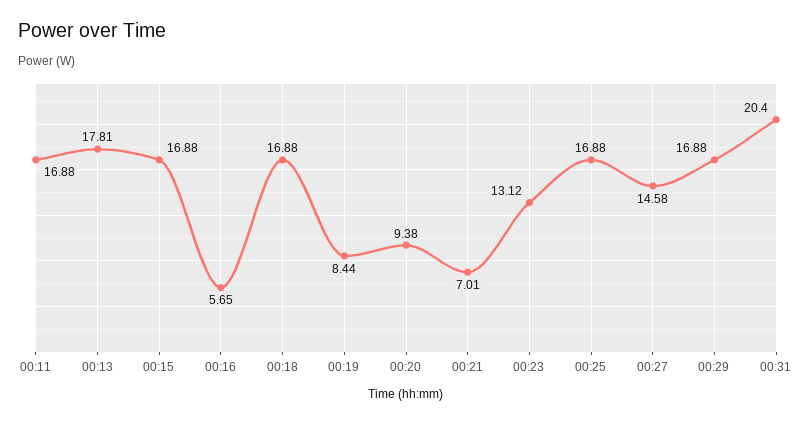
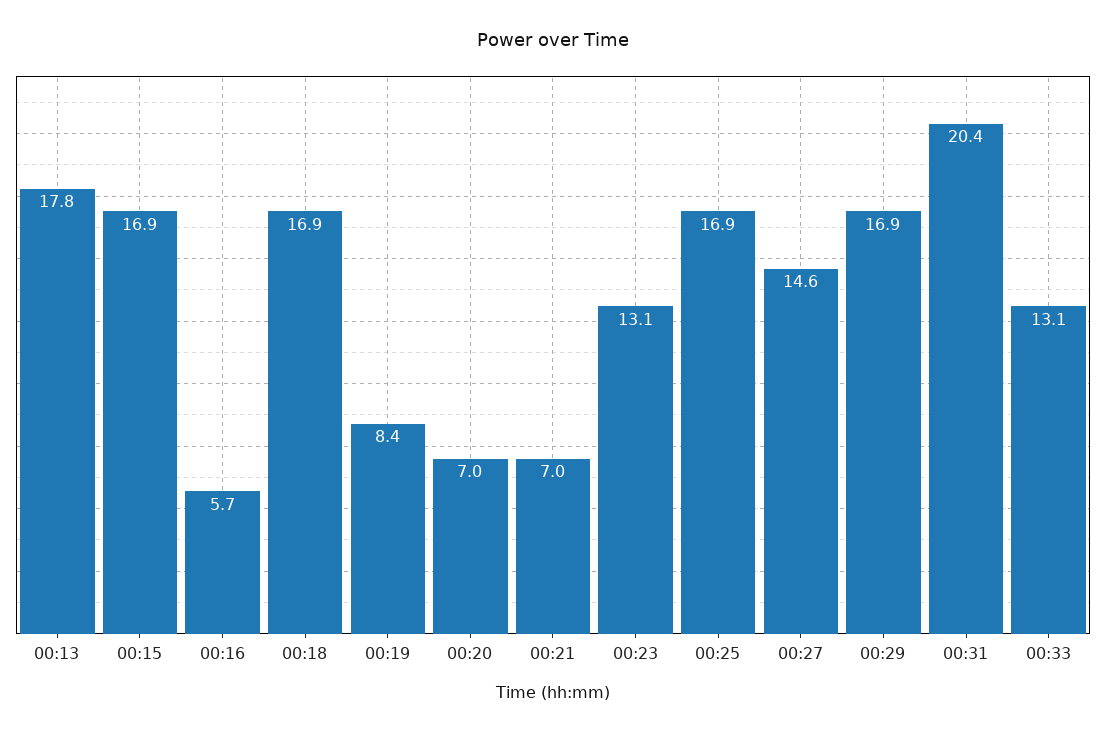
00:11: 16.88 -> none
00:20: 9.38 -> 7
00:33: none -> 13.1

